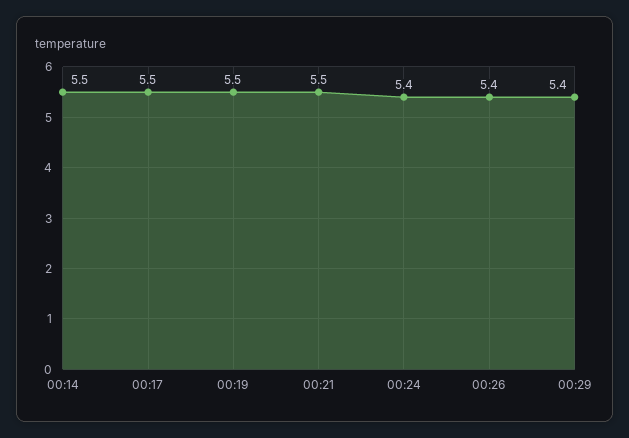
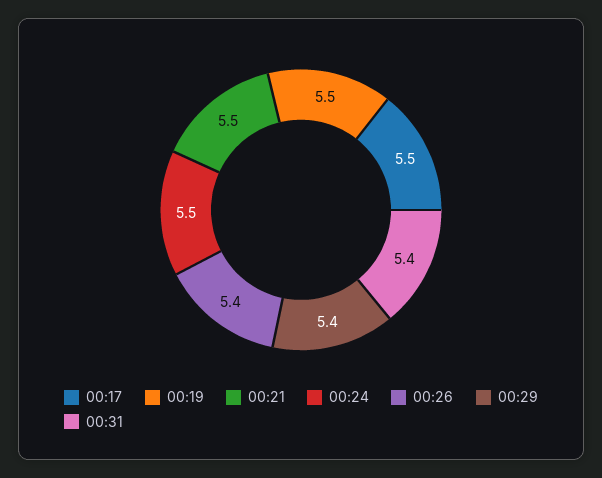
00:14: 5.5 -> none
00:24: 5.4 -> 5.5
00:31: none -> 5.4

